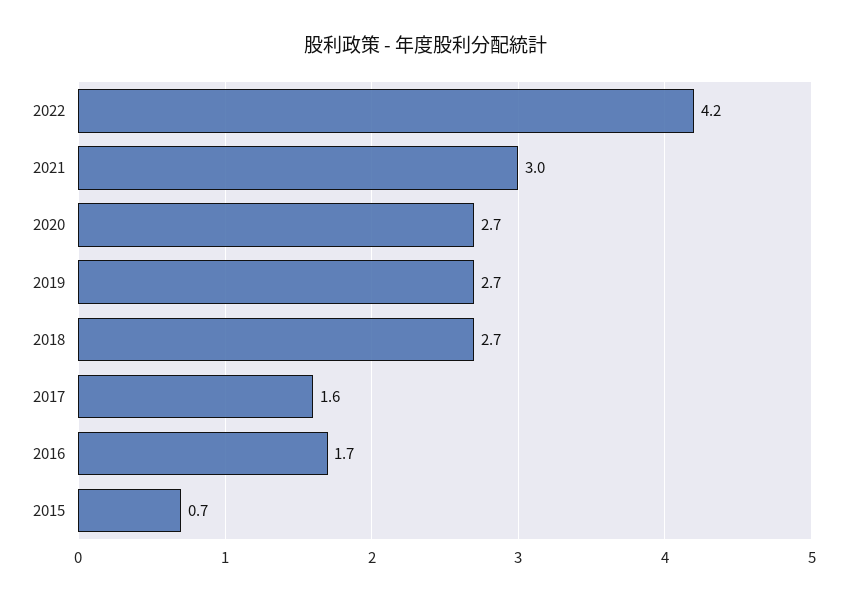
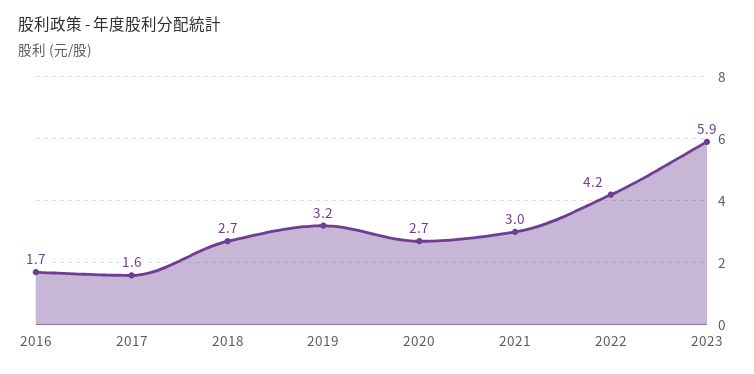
2019: 2.7 -> 3.2
2015: 0.7 -> none
2023: none -> 5.9

